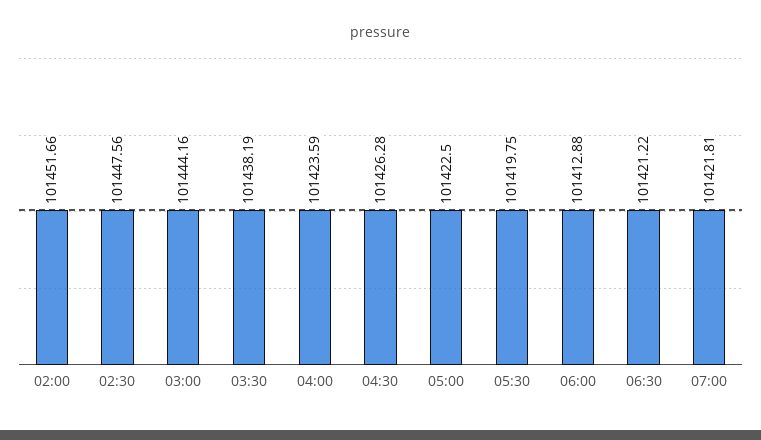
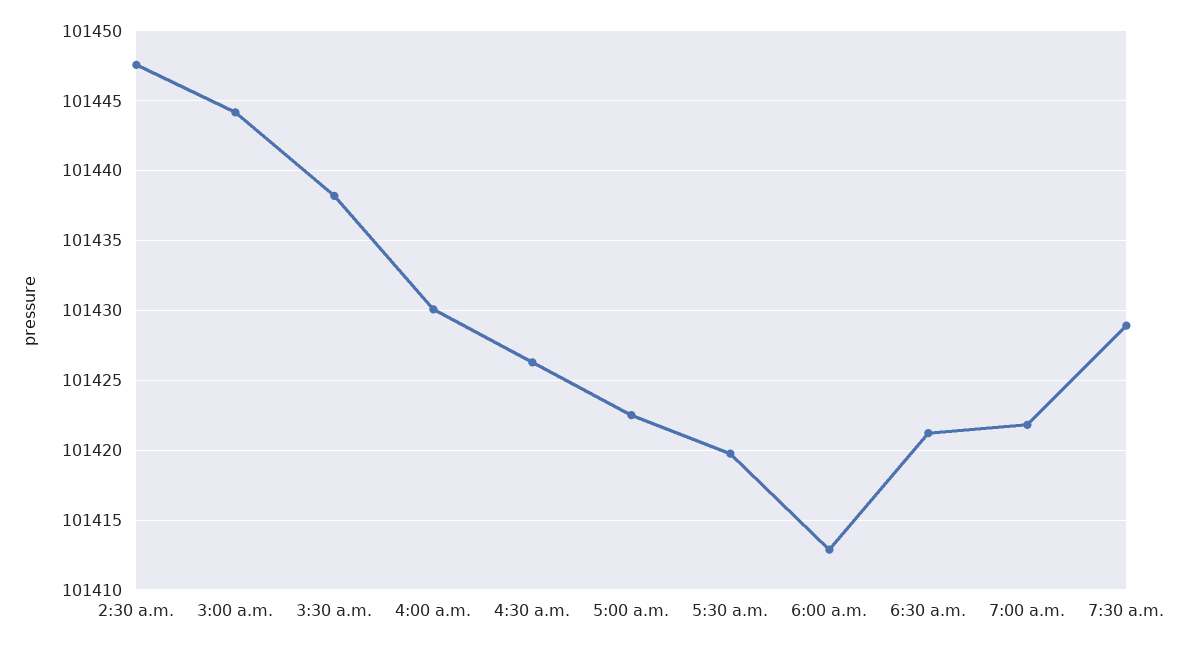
02:00: 101451.66 -> none
04:00: 101423.59 -> 101430
7:30 a.m.: none -> 101429

